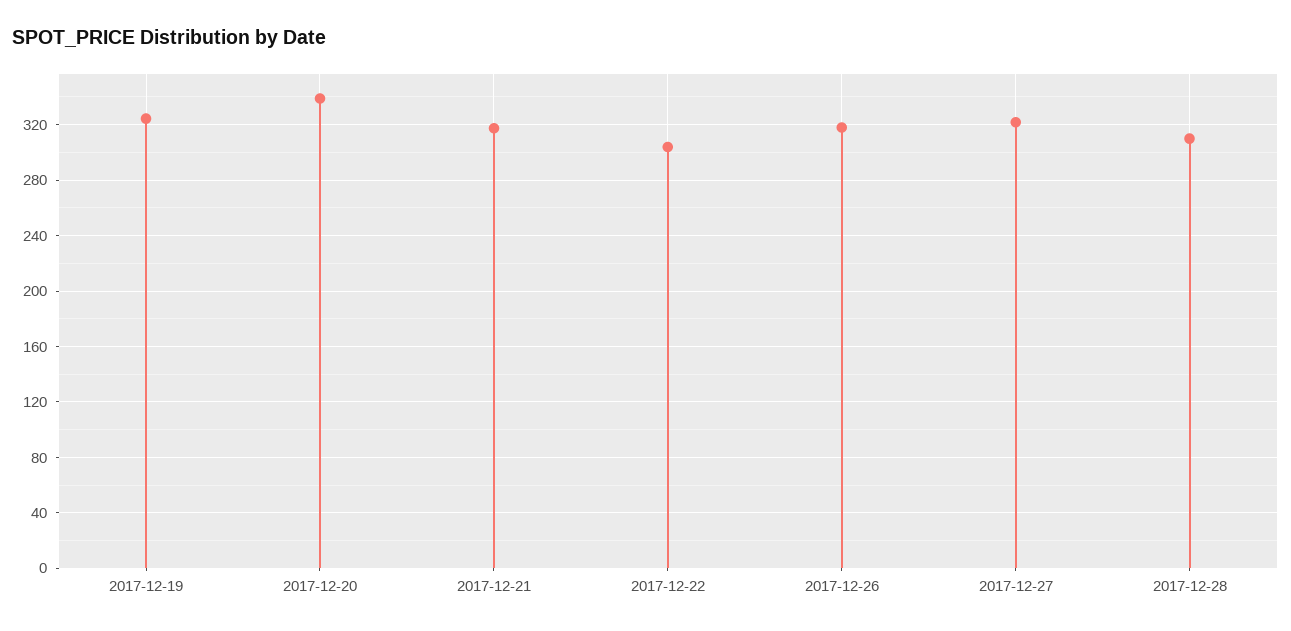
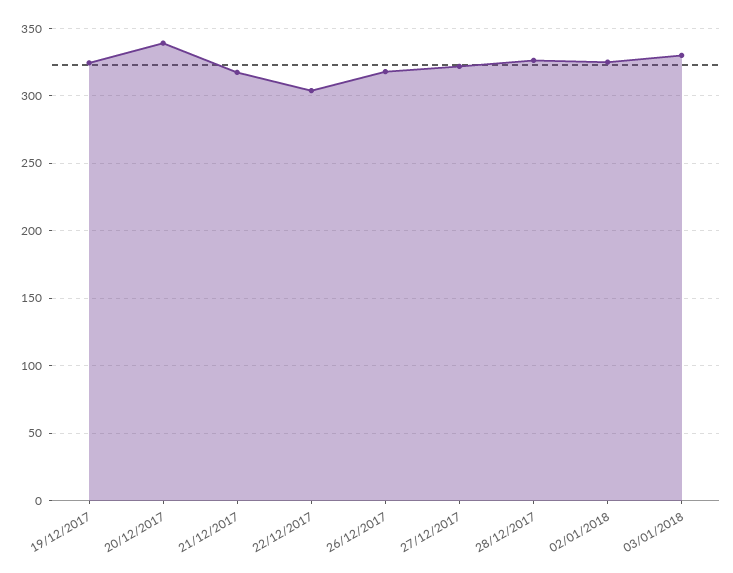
2017-12-28: 310 -> 325
02/01/2018: none -> 325
03/01/2018: none -> 330

